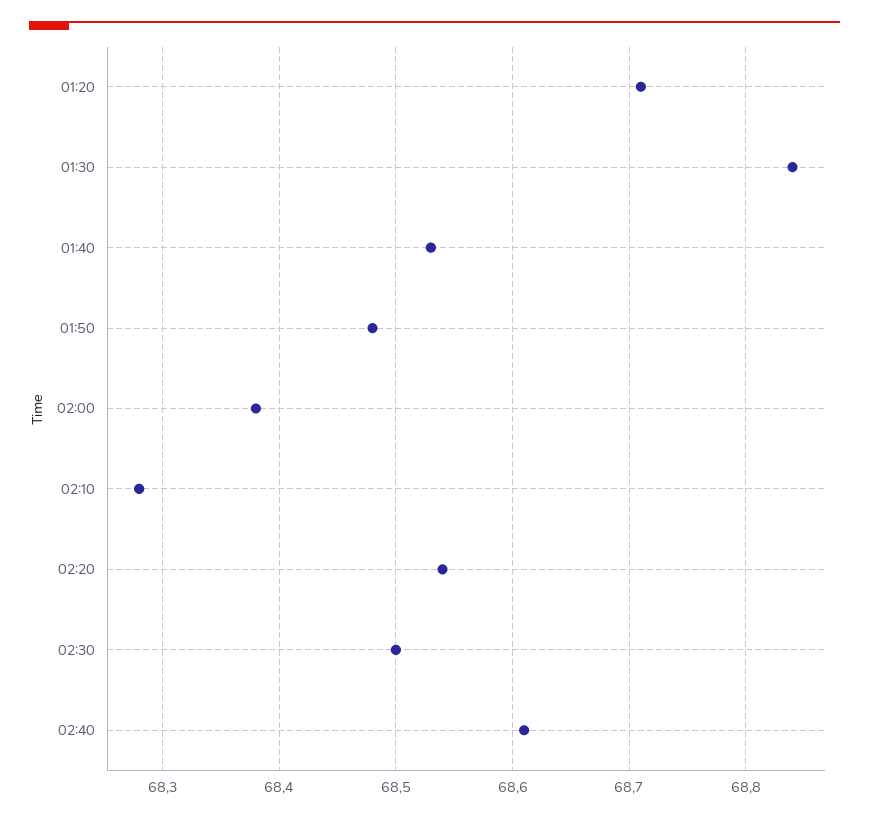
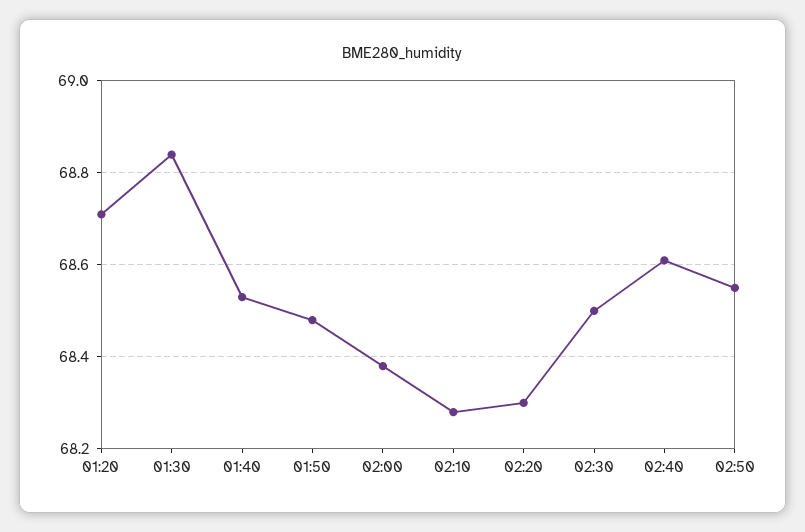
02:20: 68.54 -> 68.3
02:50: none -> 68.55

